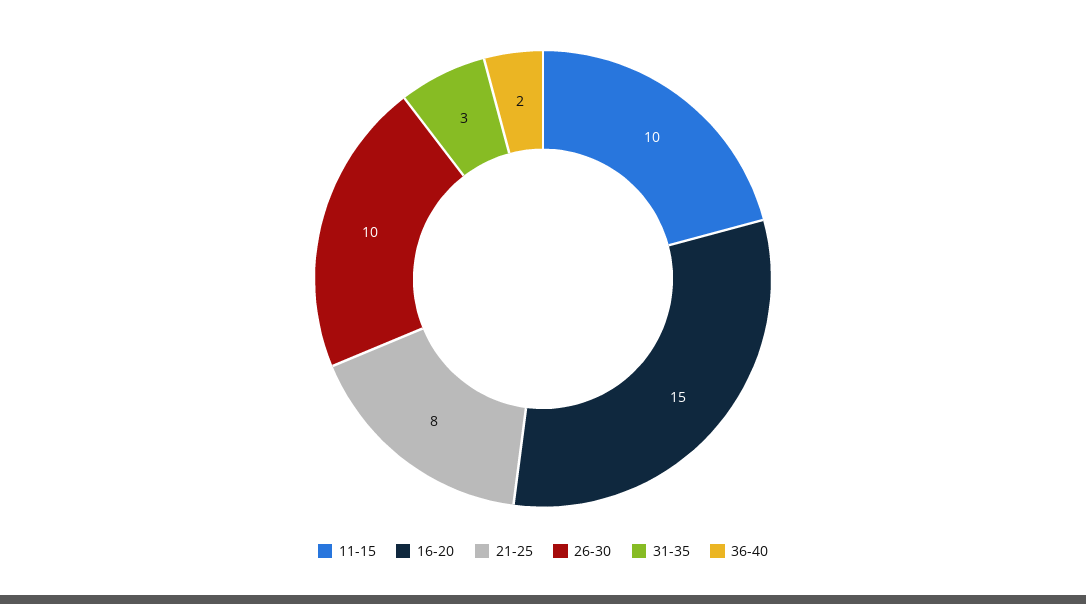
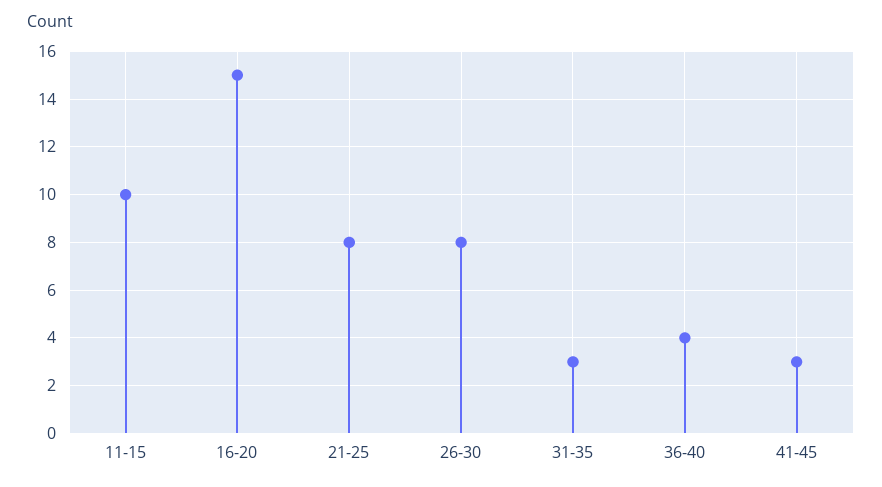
26-30: 10 -> 8
36-40: 2 -> 4
41-45: none -> 3

